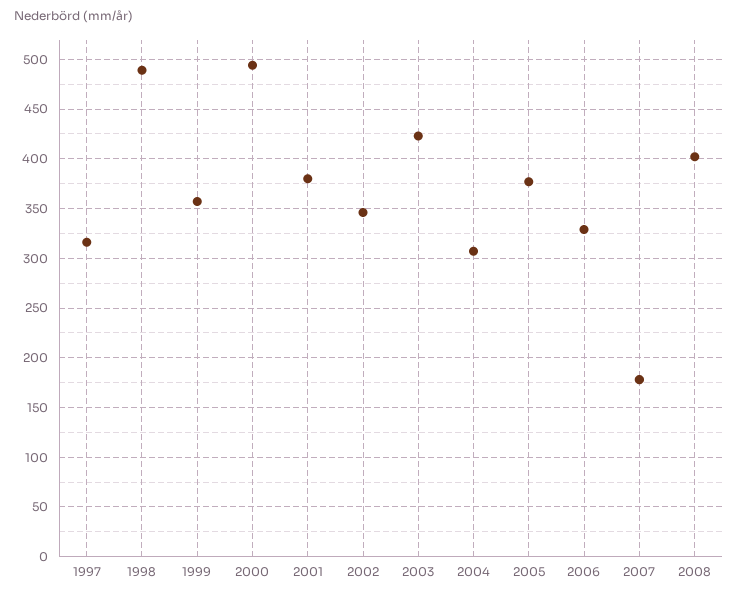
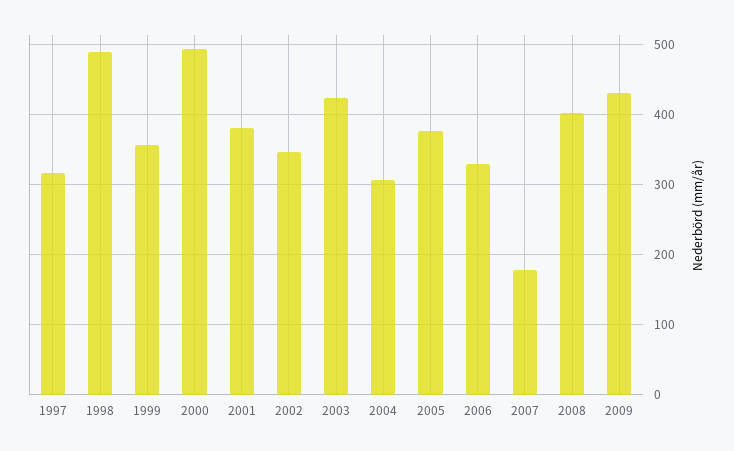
2009: none -> 430

